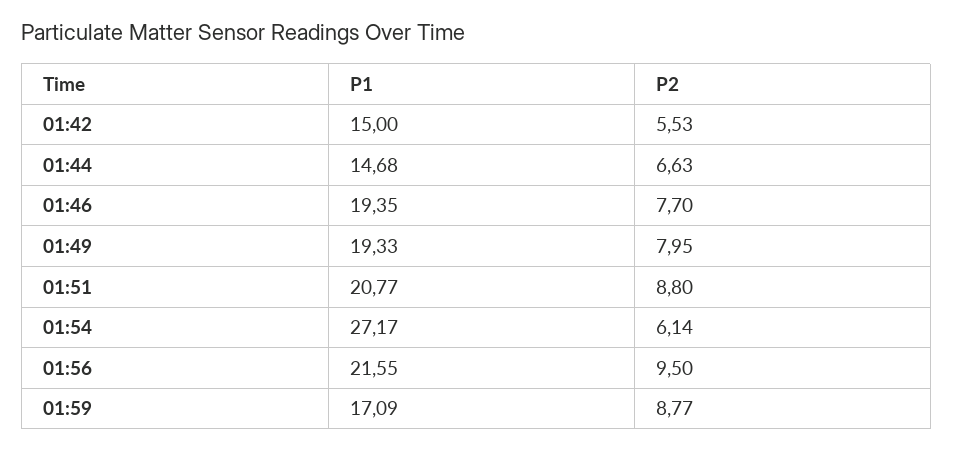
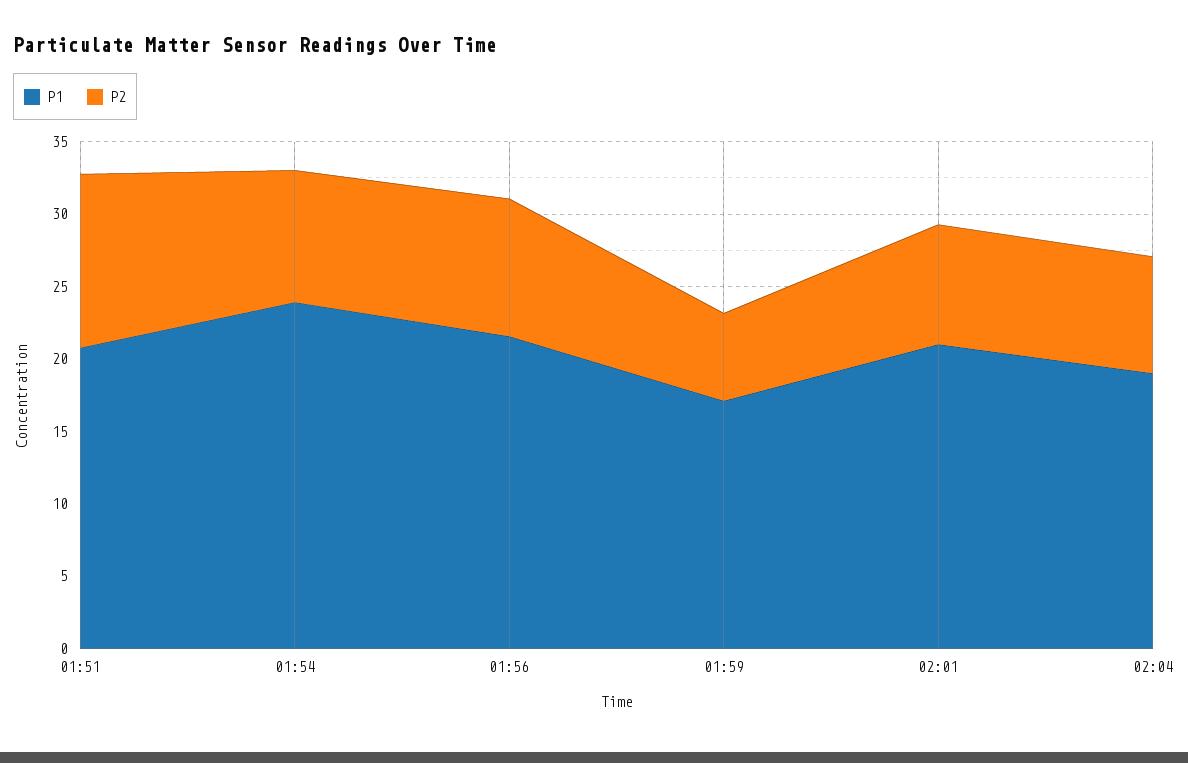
P1, 01:42: 15 -> none
P2, 01:42: 5.53 -> none
P1, 01:44: 14.68 -> none
P2, 01:44: 6.63 -> none
P1, 01:46: 19.35 -> none
P2, 01:46: 7.7 -> none
P1, 01:49: 19.33 -> none
P2, 01:49: 7.95 -> none
P2, 01:51: 8.8 -> 12
P1, 01:54: 27.17 -> 24
P2, 01:54: 6.14 -> 9
P2, 01:59: 8.77 -> 6
P1, 02:01: none -> 21
P2, 02:01: none -> 8
P1, 02:04: none -> 19
P2, 02:04: none -> 8

